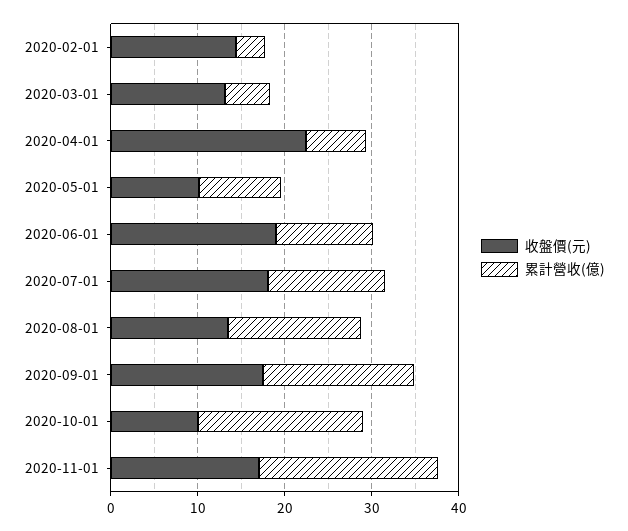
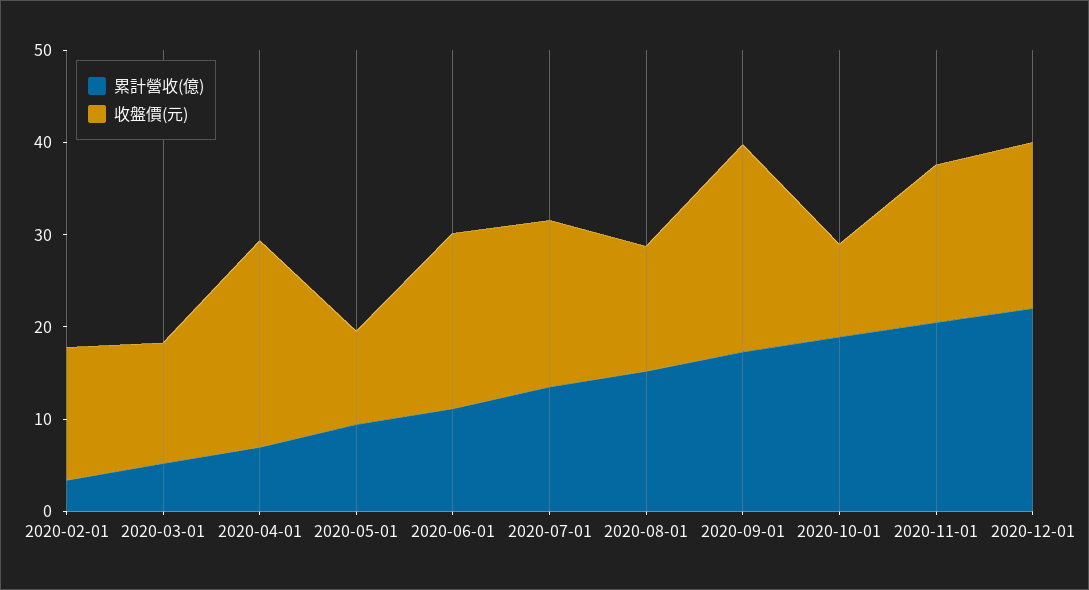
收盤價(元), 2020-09-01: 18 -> 22
累計營收(億), 2020-12-01: none -> 22
收盤價(元), 2020-12-01: none -> 18

